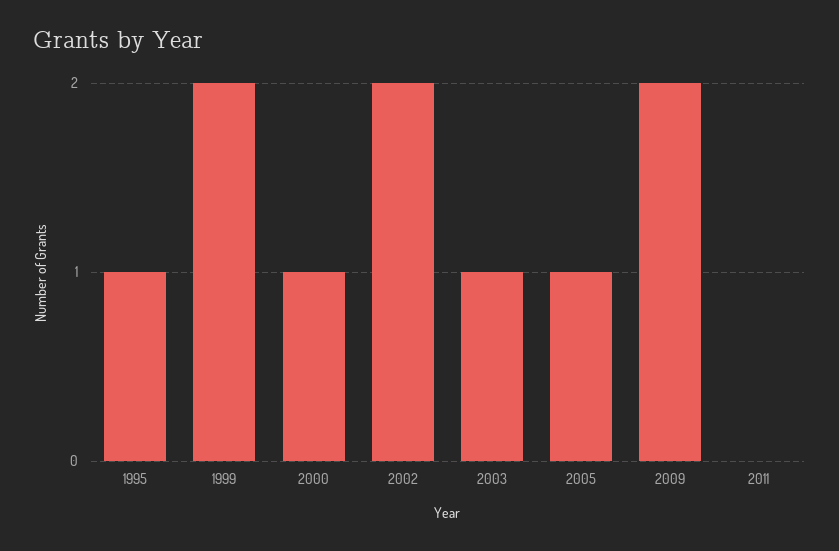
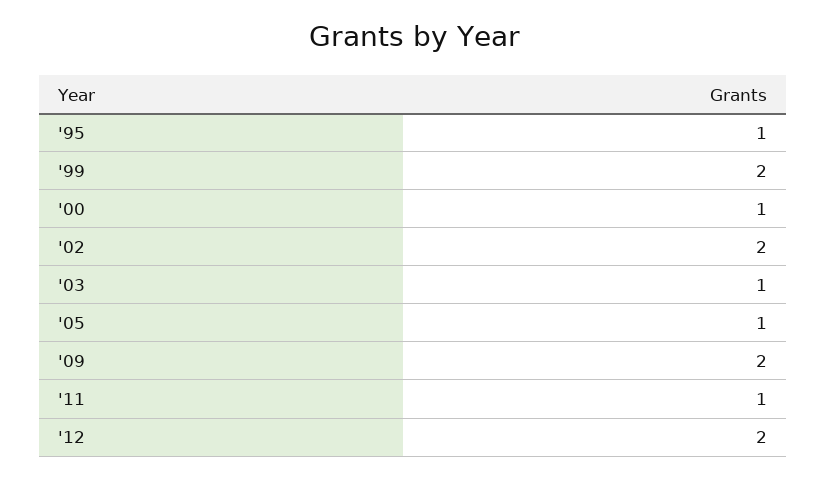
2011: 0 -> 1
'12: none -> 2

